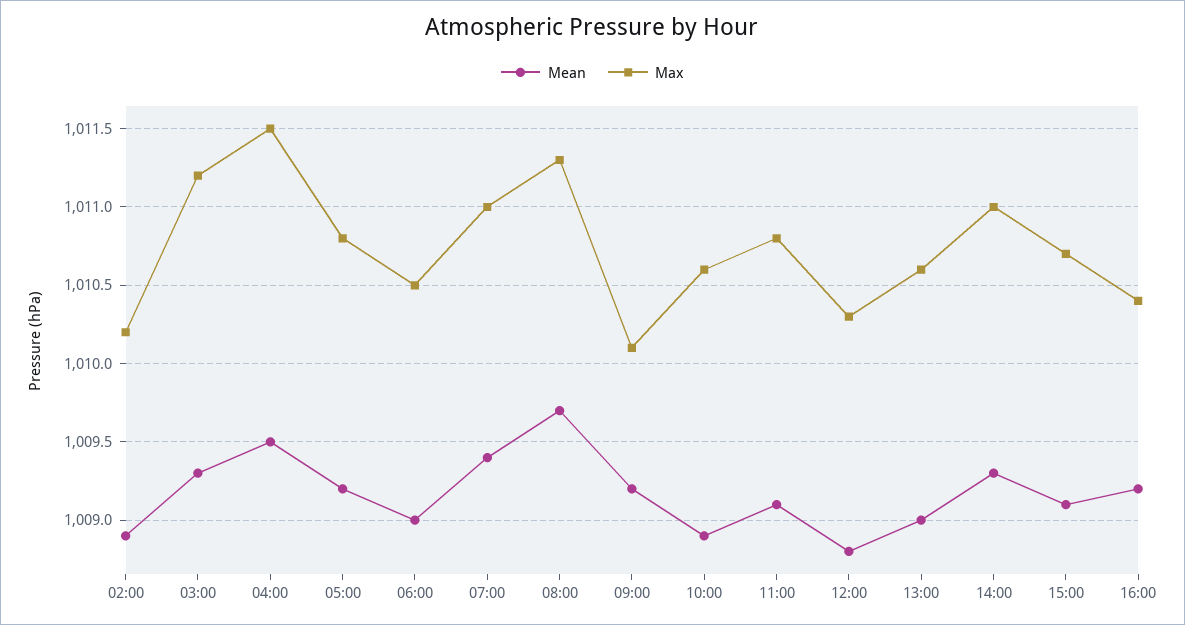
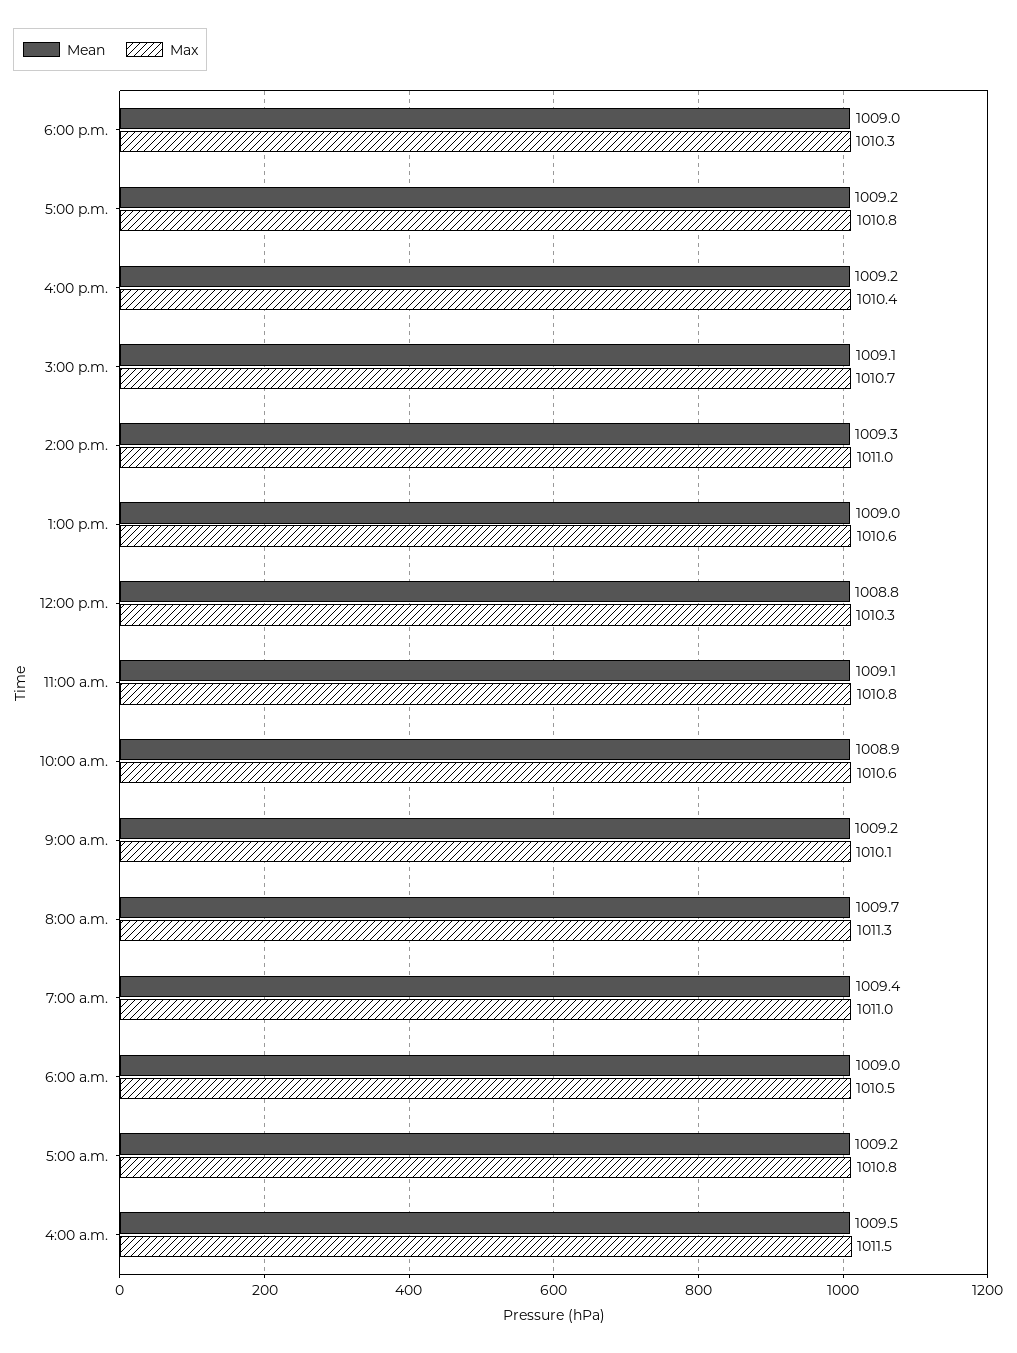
Mean, 02:00: 1008.9 -> none
Max, 02:00: 1010.2 -> none
Mean, 03:00: 1009.3 -> none
Max, 03:00: 1011.2 -> none
Mean, 6:00 p.m.: none -> 1009
Max, 6:00 p.m.: none -> 1010.3
Mean, 5:00 p.m.: none -> 1009.2
Max, 5:00 p.m.: none -> 1010.8

